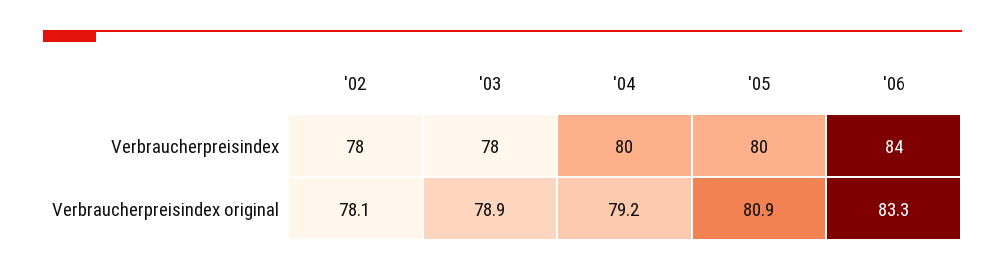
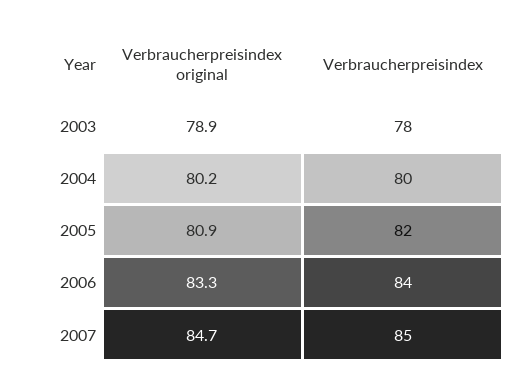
'02, Verbraucherpreisindex: 78 -> none
'05, Verbraucherpreisindex: 80 -> 82
'02, Verbraucherpreisindex original: 78.1 -> none
'04, Verbraucherpreisindex original: 79.2 -> 80.2
2007, Verbraucherpreisindex original: none -> 84.7
2007, Verbraucherpreisindex: none -> 85

